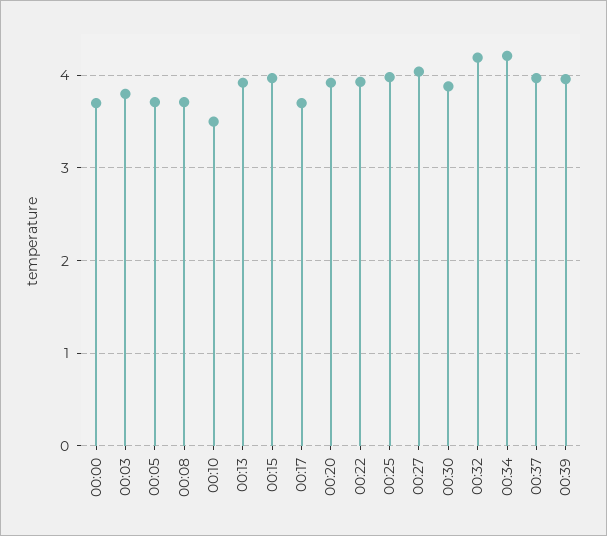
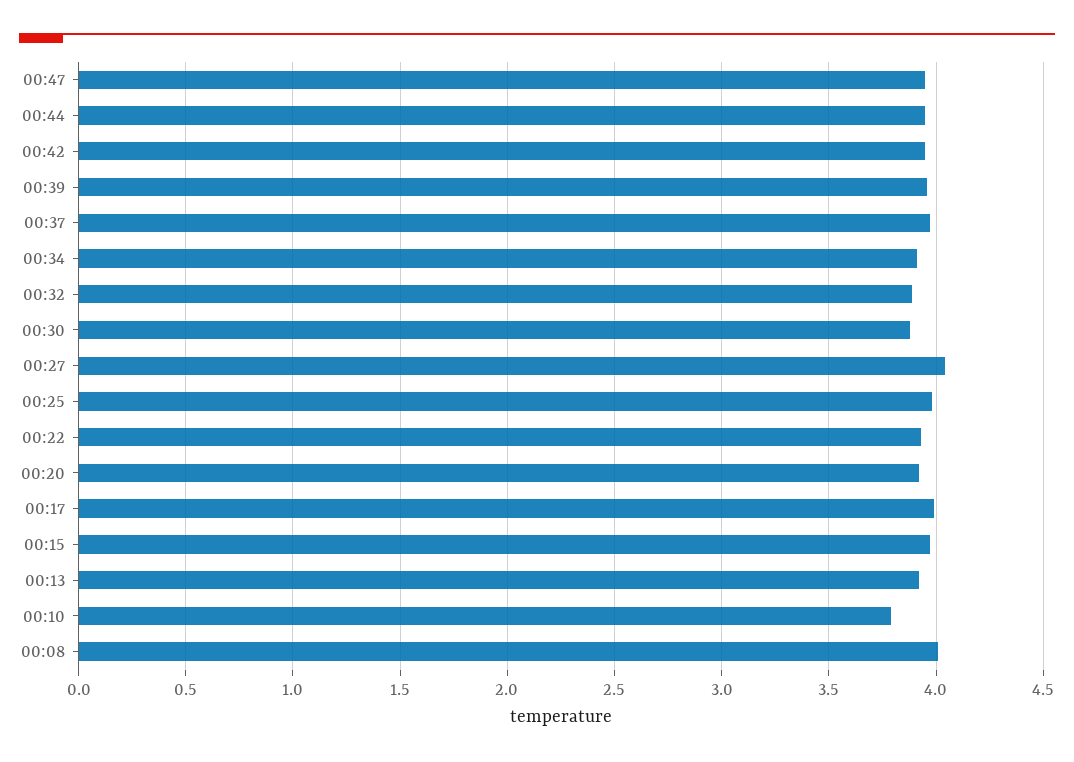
00:00: 3.7 -> none
00:03: 3.8 -> none
00:05: 3.7 -> none
00:08: 3.7 -> 4
00:10: 3.5 -> 3.8
00:17: 3.7 -> 4
00:32: 4.2 -> 3.9
00:34: 4.2 -> 3.9
00:47: none -> 3.95
00:44: none -> 3.95
00:42: none -> 3.95

